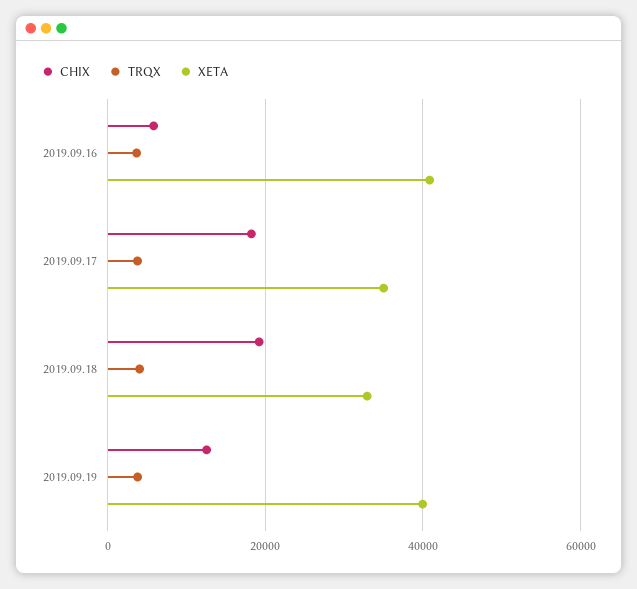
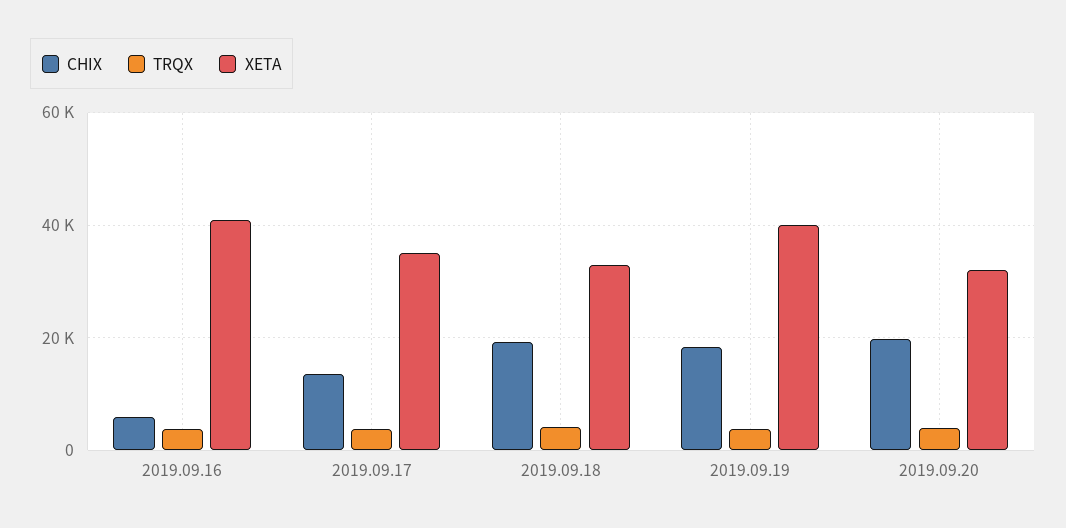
CHIX, 2019.09.17: 18000 -> 14000
CHIX, 2019.09.19: 12000 -> 18000
CHIX, 2019.09.20: none -> 20000
TRQX, 2019.09.20: none -> 4000
XETA, 2019.09.20: none -> 32000

